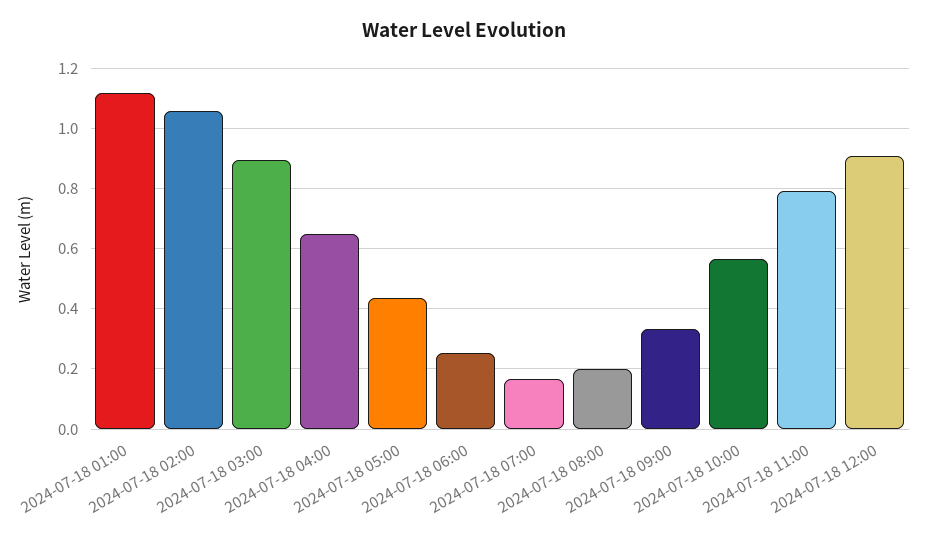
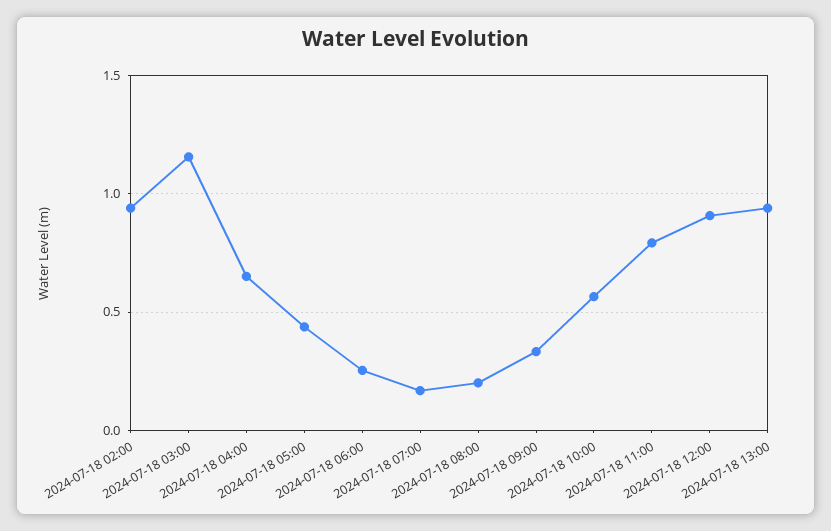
2024-07-18 01:00: 1.12 -> none
2024-07-18 02:00: 1.06 -> 0.95
2024-07-18 03:00: 0.9 -> 1.15
2024-07-18 13:00: none -> 0.95

